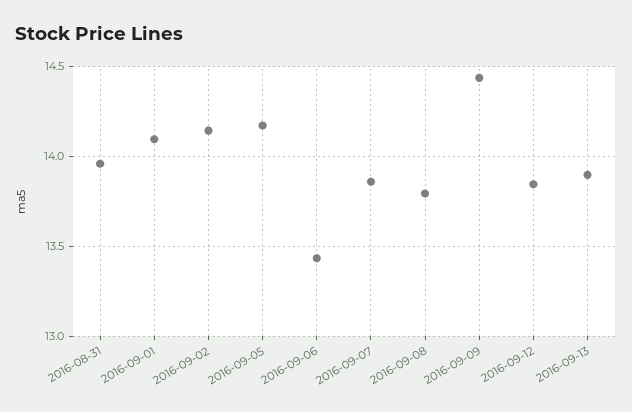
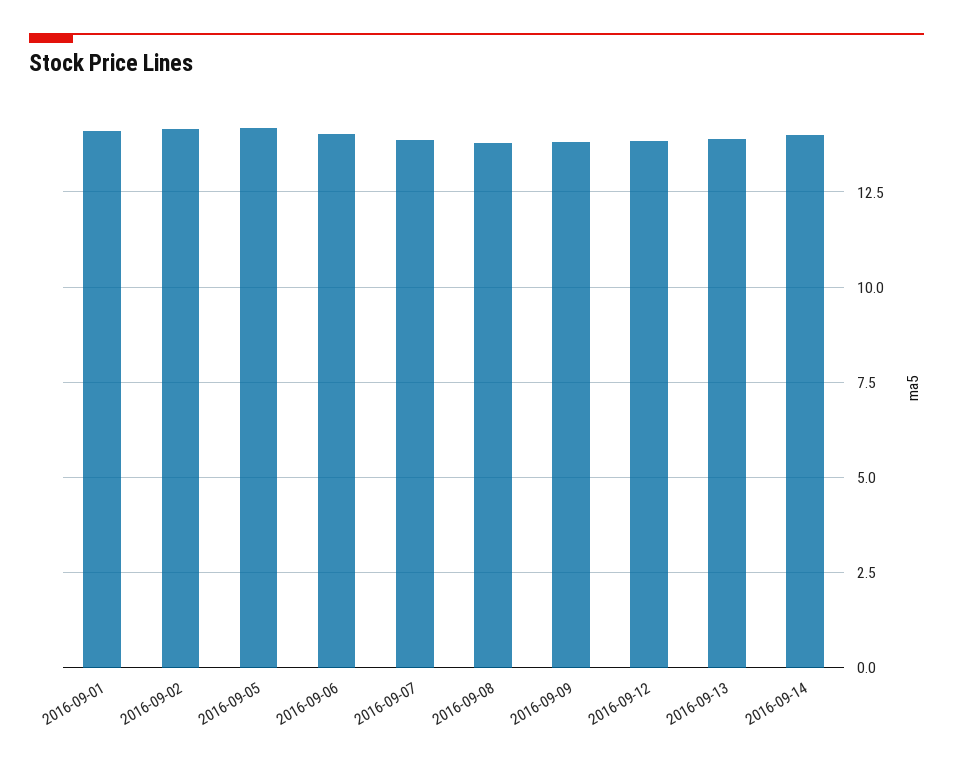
2016-08-31: 13.95 -> none
2016-09-06: 13.45 -> 14
2016-09-09: 14.45 -> 13.75
2016-09-14: none -> 14

